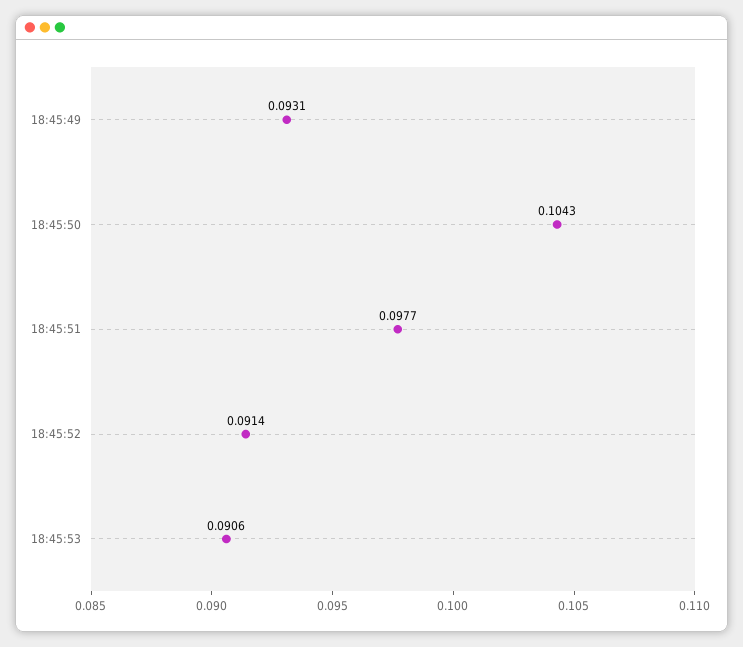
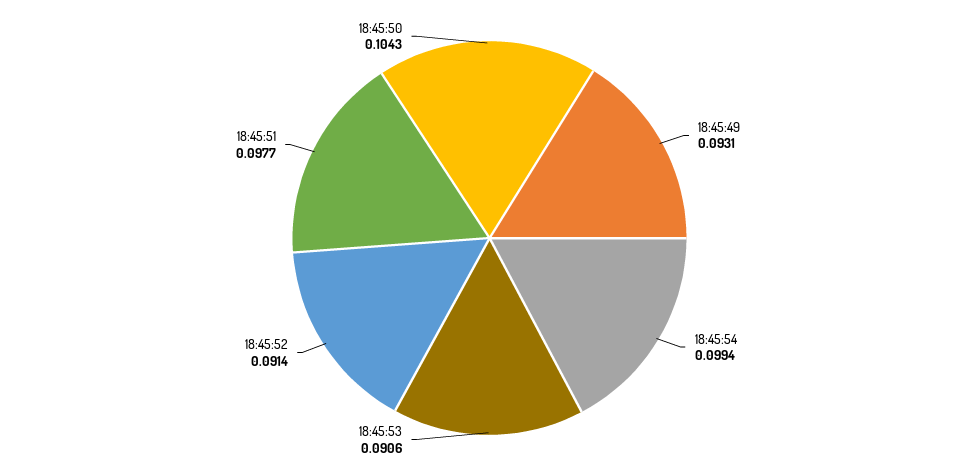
18:45:54: none -> 0.0994

